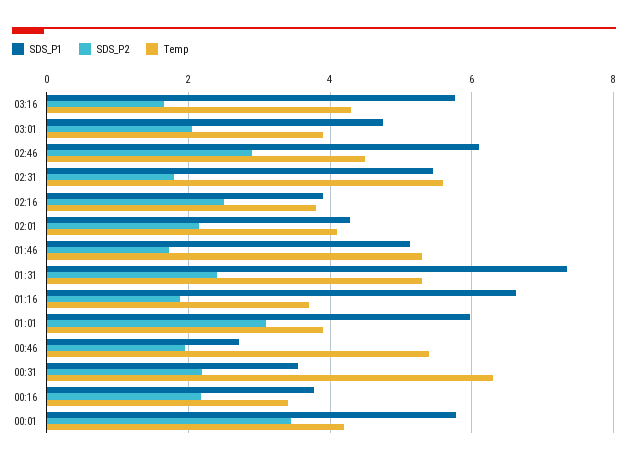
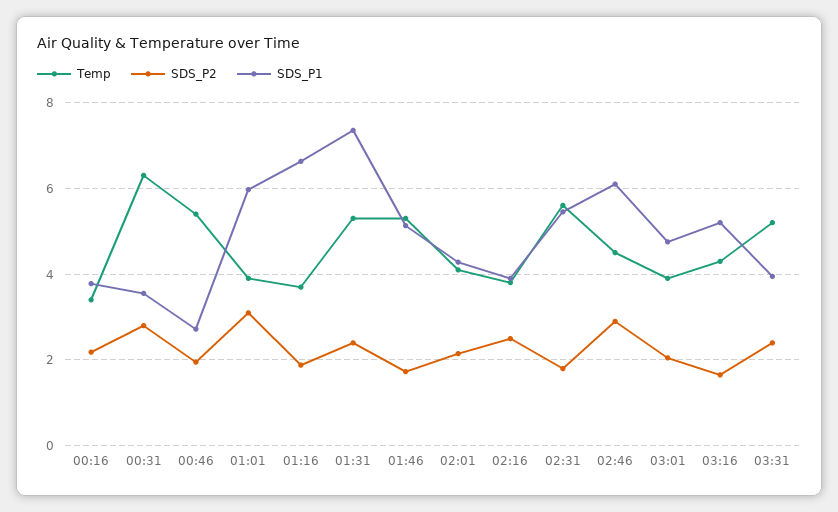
SDS_P1, 03:16: 5.8 -> 5.2
SDS_P2, 00:31: 2.2 -> 2.8
SDS_P1, 00:01: 5.8 -> none
SDS_P2, 00:01: 3.4 -> none
Temp, 00:01: 4.2 -> none
Temp, 03:31: none -> 5.2
SDS_P2, 03:31: none -> 2.4
SDS_P1, 03:31: none -> 4

